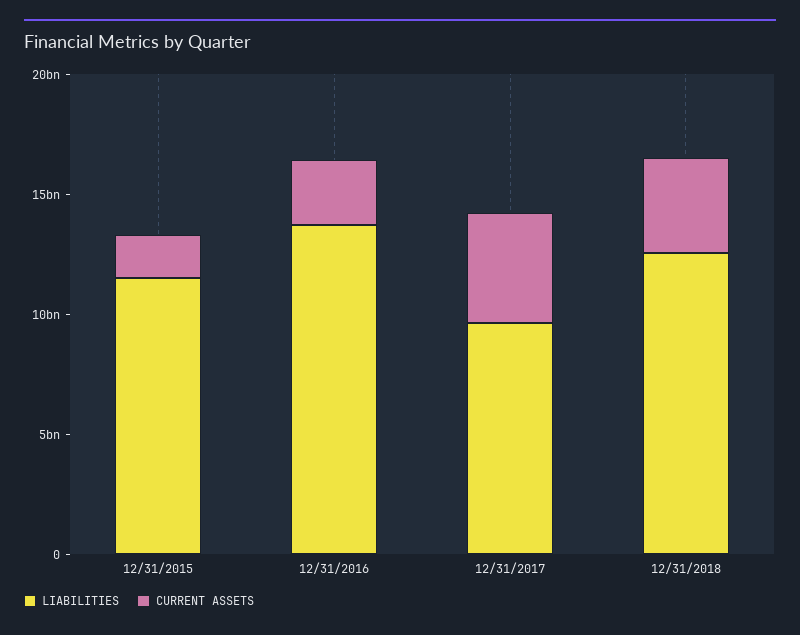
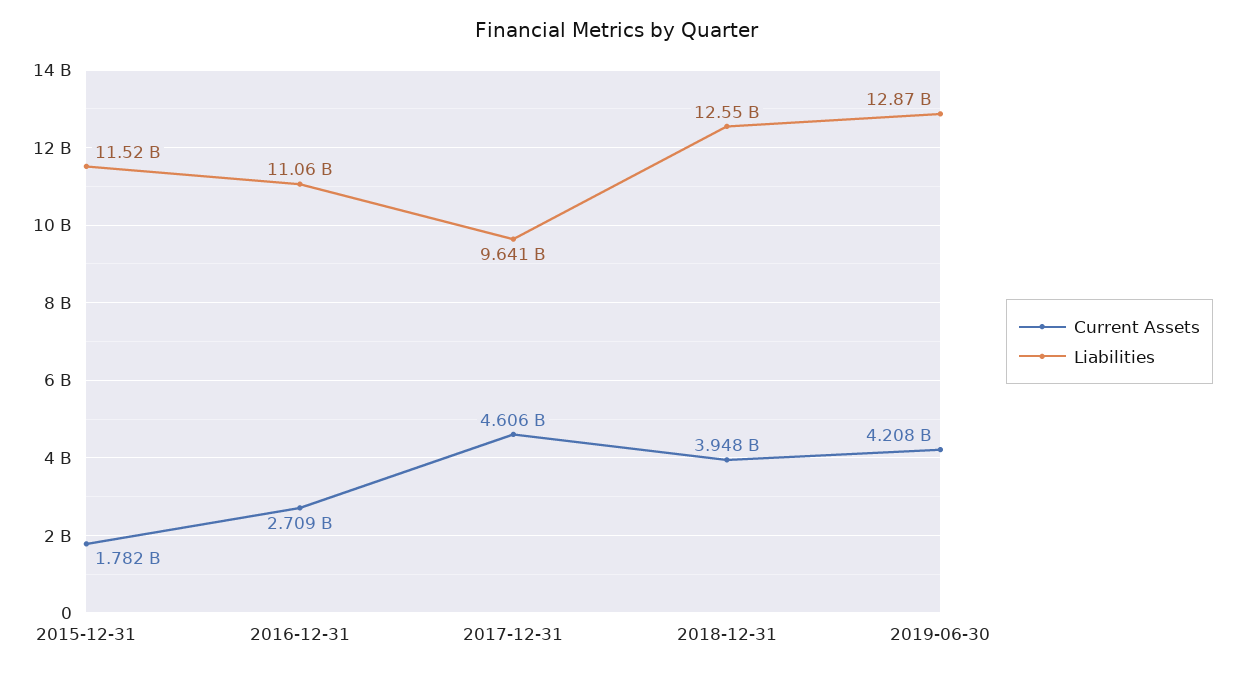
LIABILITIES, 12/31/2016: 14000000000 -> 11060000000
CURRENT ASSETS, 2019-06-30: none -> 4208000000
LIABILITIES, 2019-06-30: none -> 12870000000

